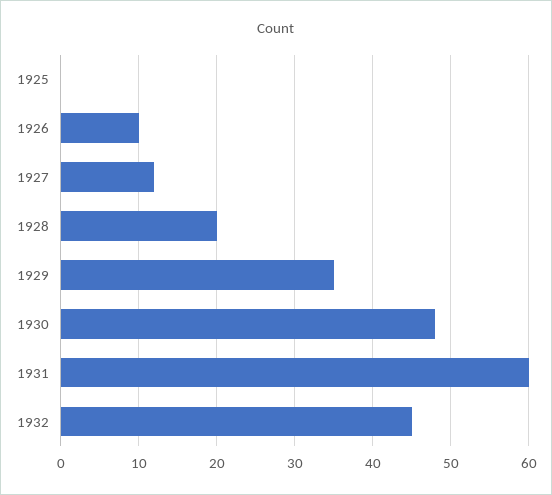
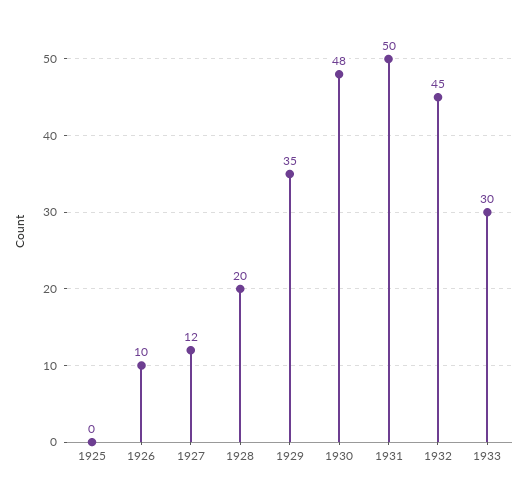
1931: 60 -> 50
1933: none -> 30

